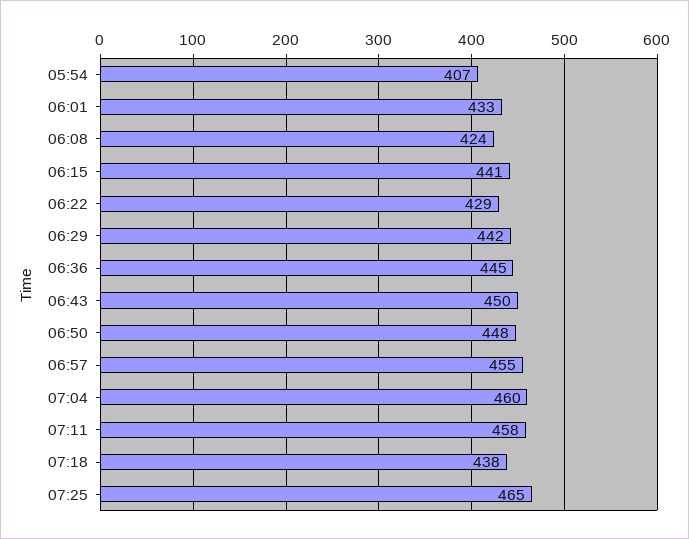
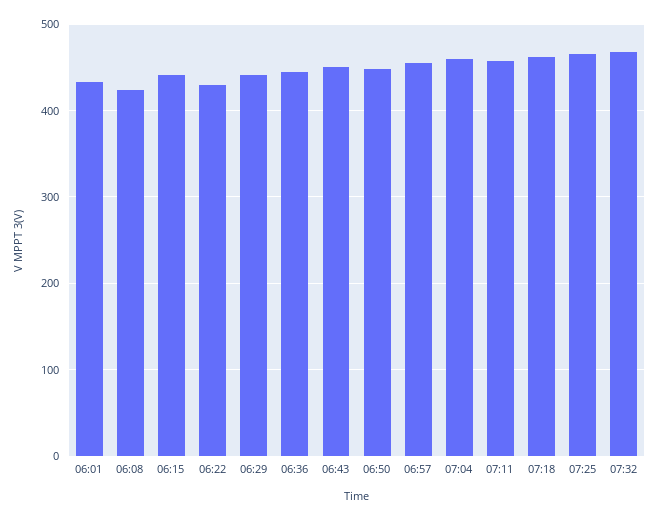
05:54: 407 -> none
07:18: 438 -> 460
07:32: none -> 470

